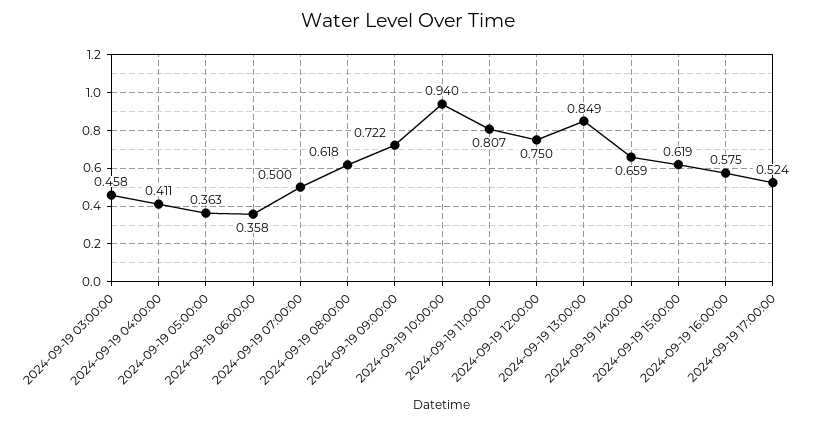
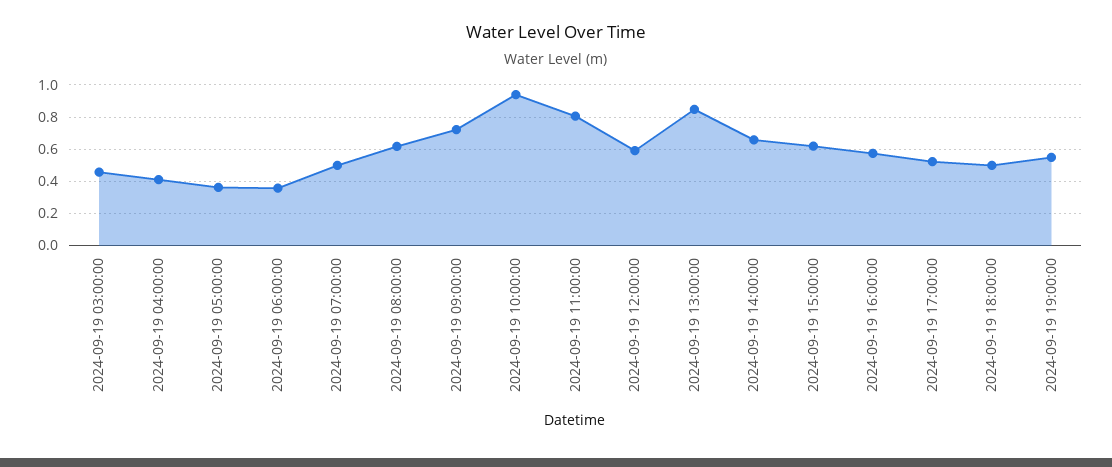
2024-09-19 12:00:00: 0.75 -> 0.6
2024-09-19 18:00:00: none -> 0.5
2024-09-19 19:00:00: none -> 0.55

